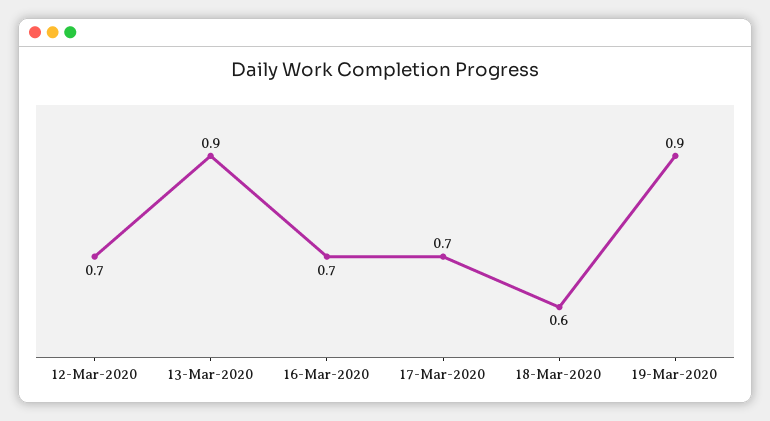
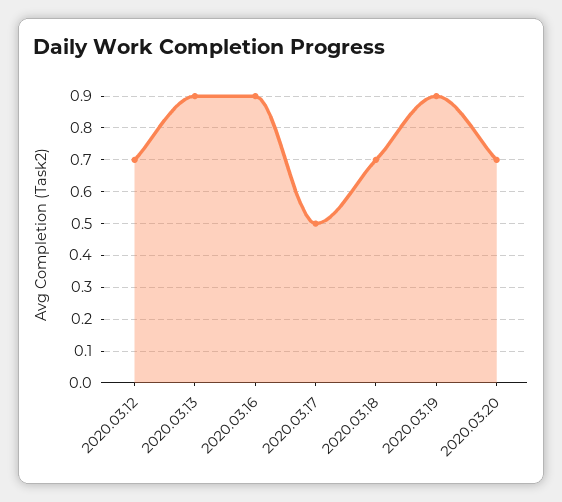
16-Mar-2020: 0.7 -> 0.9
17-Mar-2020: 0.7 -> 0.5
18-Mar-2020: 0.6 -> 0.7
2020.03.20: none -> 0.7

